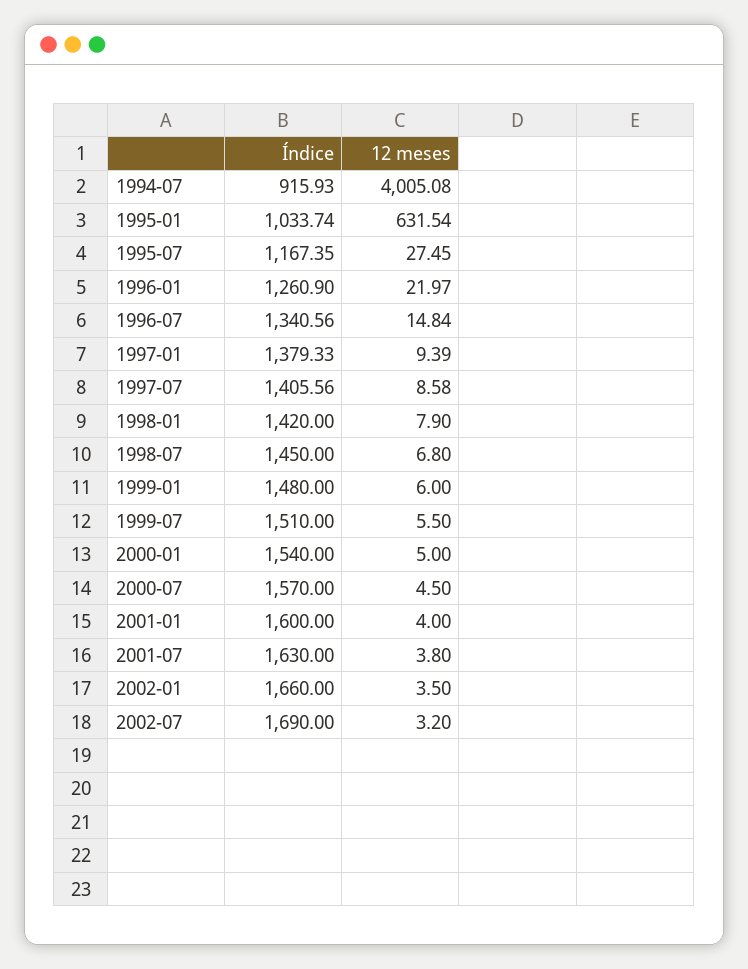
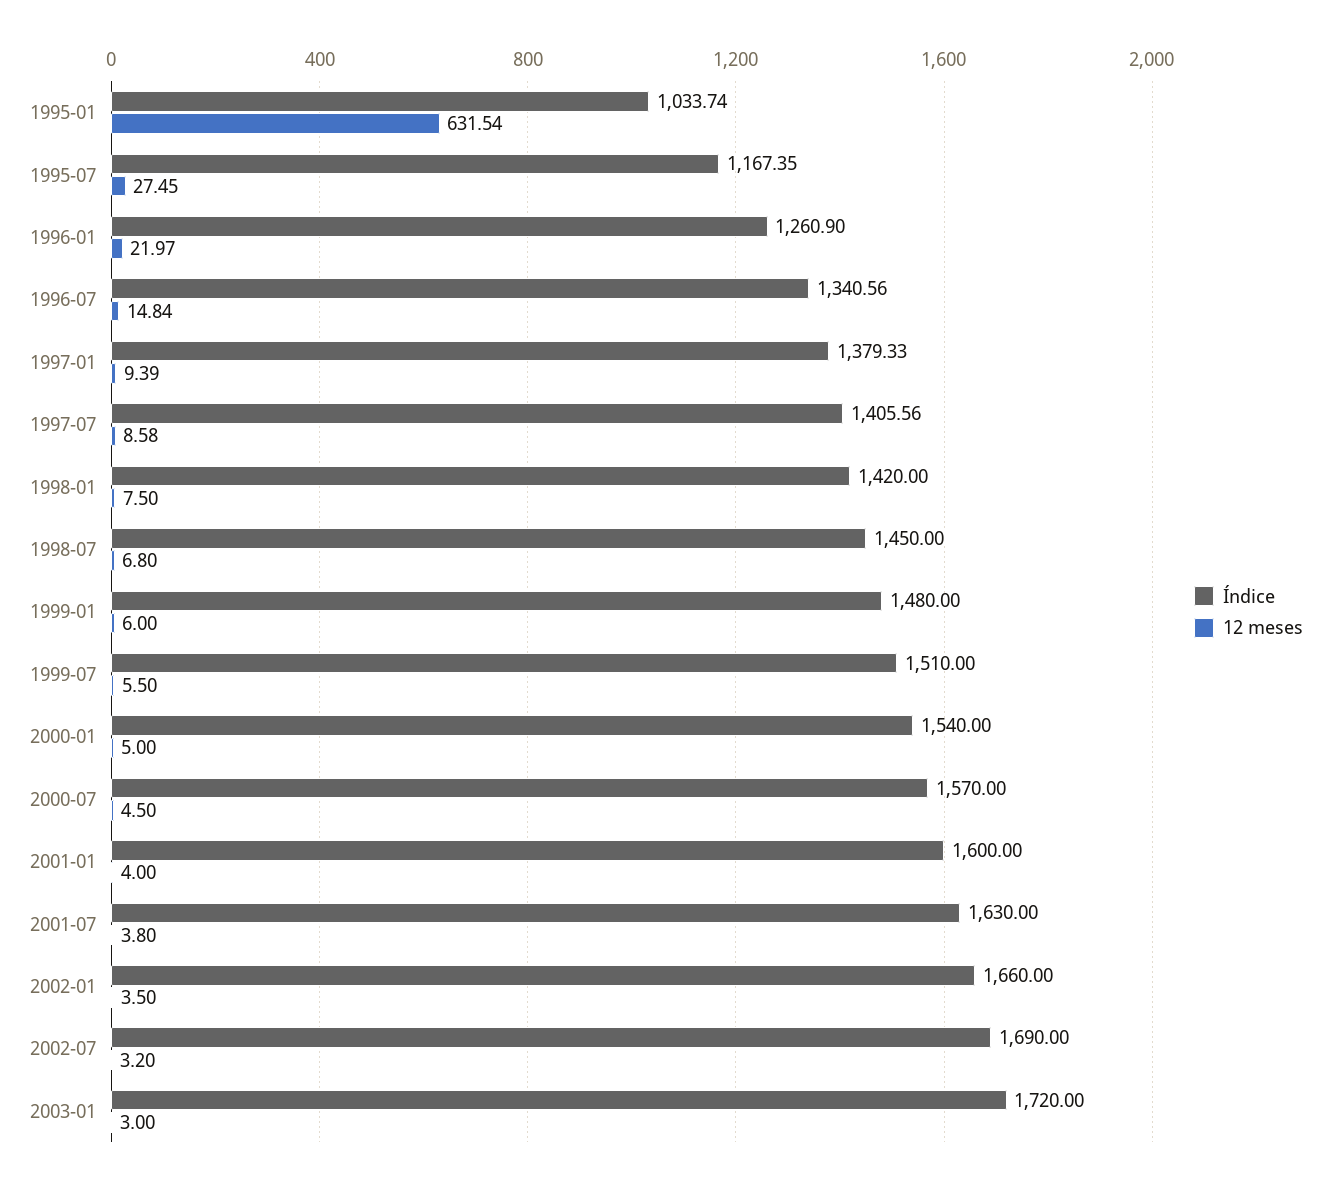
Índice, 1994-07: 915.93 -> none
12 meses, 1994-07: 4005.08 -> none
12 meses, 1998-01: 7.9 -> 7.5
Índice, 2003-01: none -> 1720
12 meses, 2003-01: none -> 3

